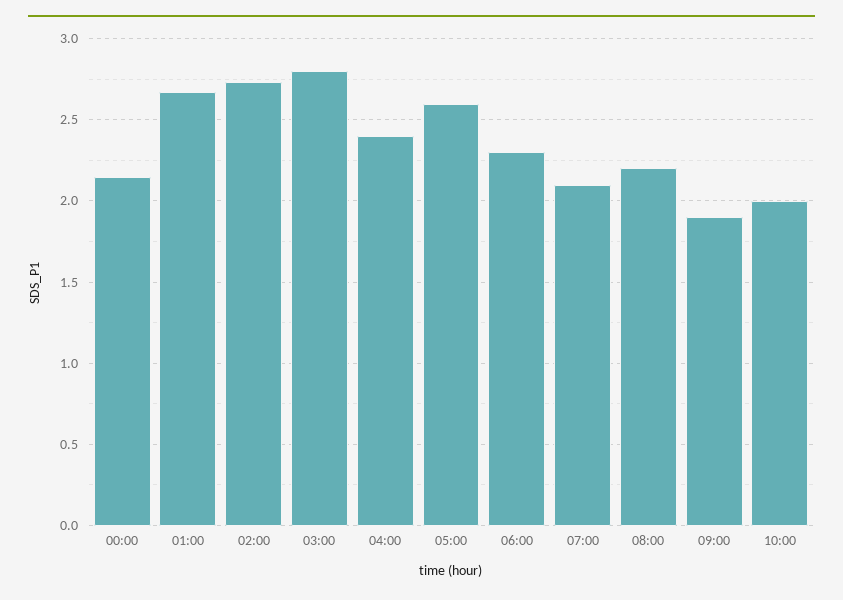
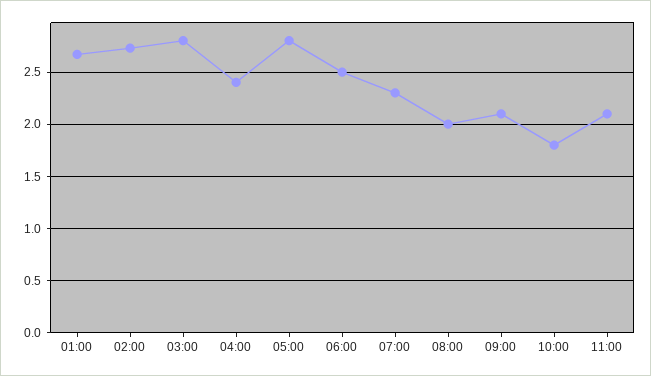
00:00: 2.15 -> none
05:00: 2.6 -> 2.8
06:00: 2.3 -> 2.5
07:00: 2.1 -> 2.3
08:00: 2.2 -> 2
09:00: 1.9 -> 2.1
10:00: 2 -> 1.8
11:00: none -> 2.1

